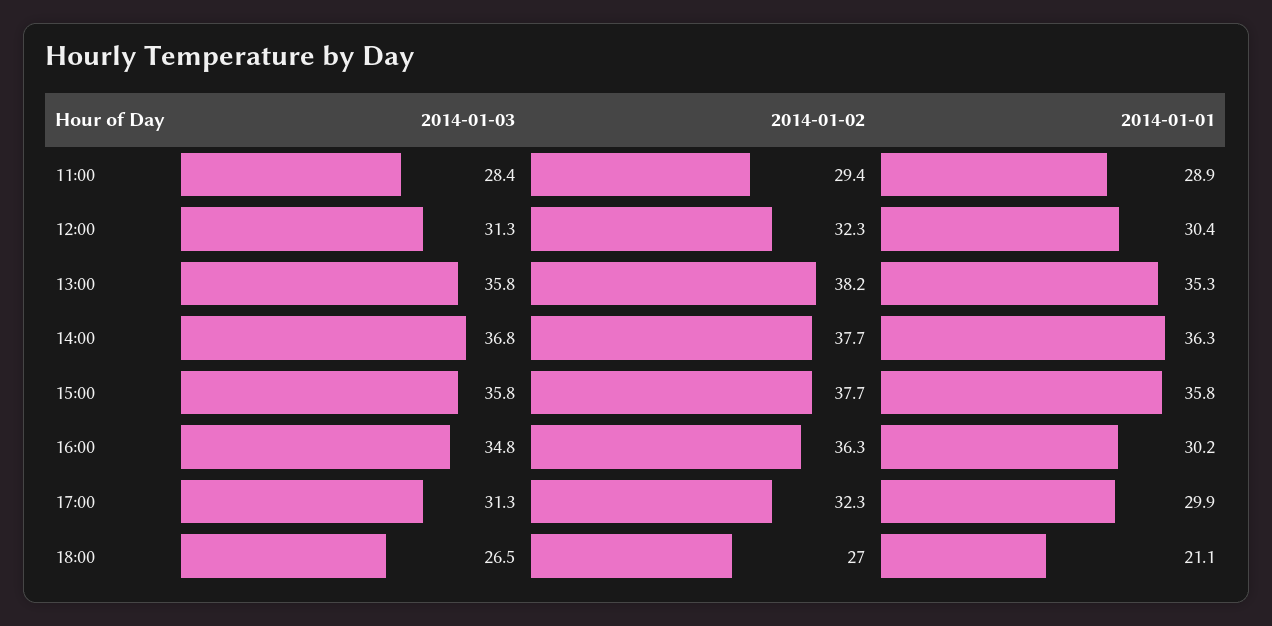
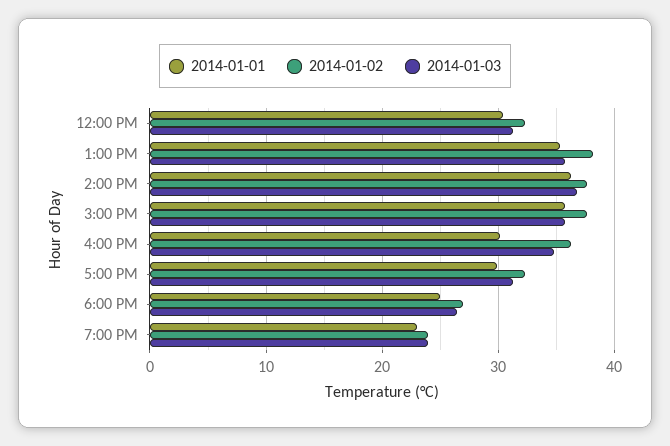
2014-01-03, 11:00: 28.4 -> none
2014-01-02, 11:00: 29.4 -> none
2014-01-01, 11:00: 28.9 -> none
2014-01-01, 18:00: 21.1 -> 25
2014-01-01, 7:00 PM: none -> 23
2014-01-02, 7:00 PM: none -> 24
2014-01-03, 7:00 PM: none -> 24

